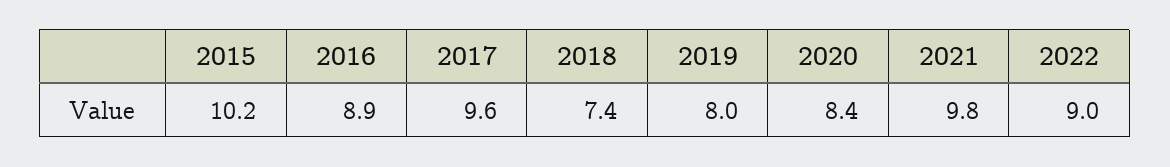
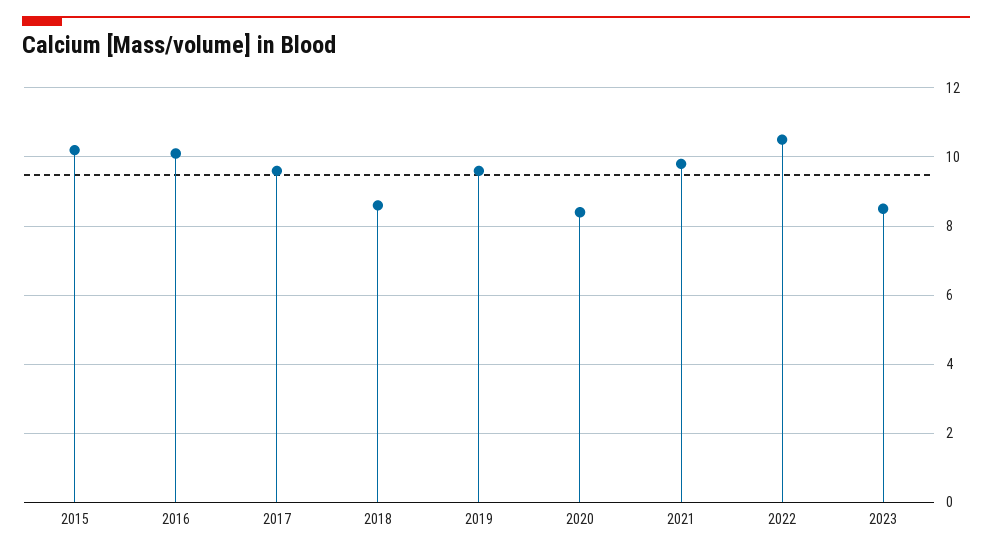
2016: 8.9 -> 10
2018: 7.4 -> 8.5
2019: 8 -> 9.5
2022: 9 -> 10.5
2023: none -> 8.5

